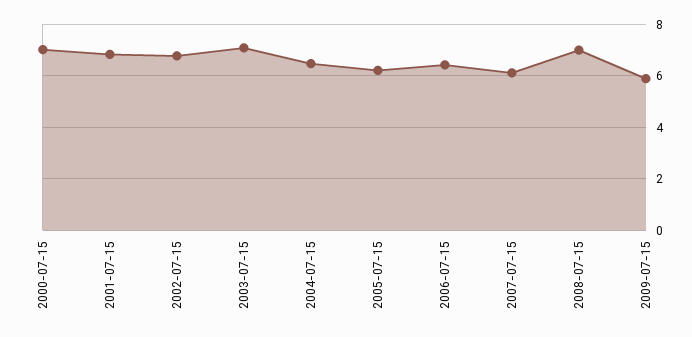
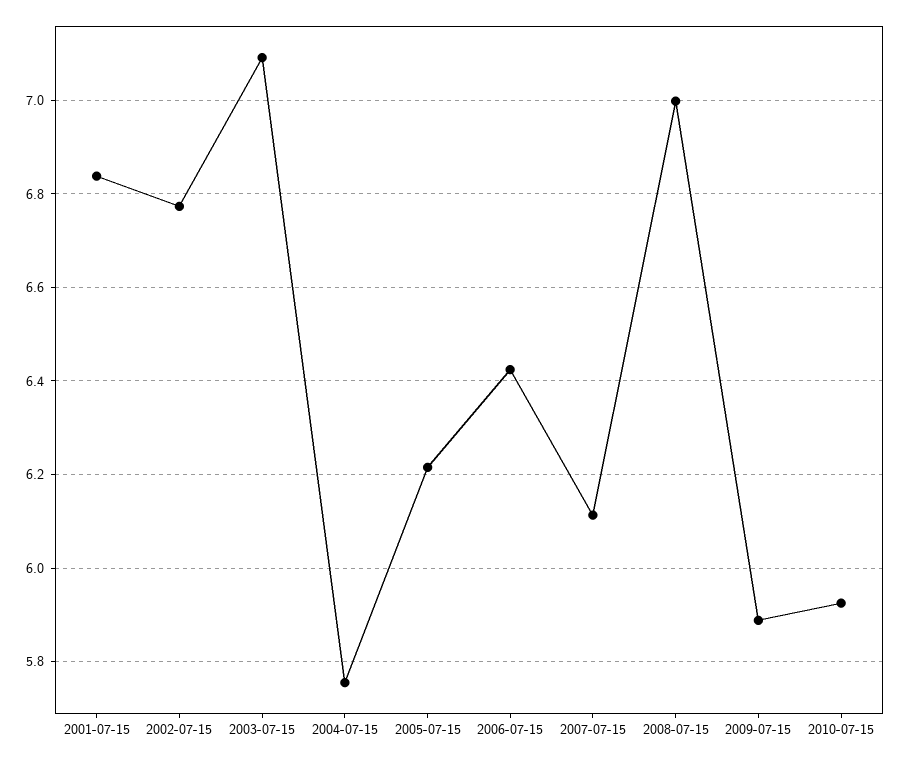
2000-07-15: 7 -> none
2004-07-15: 6.5 -> 5.76
2010-07-15: none -> 5.92

